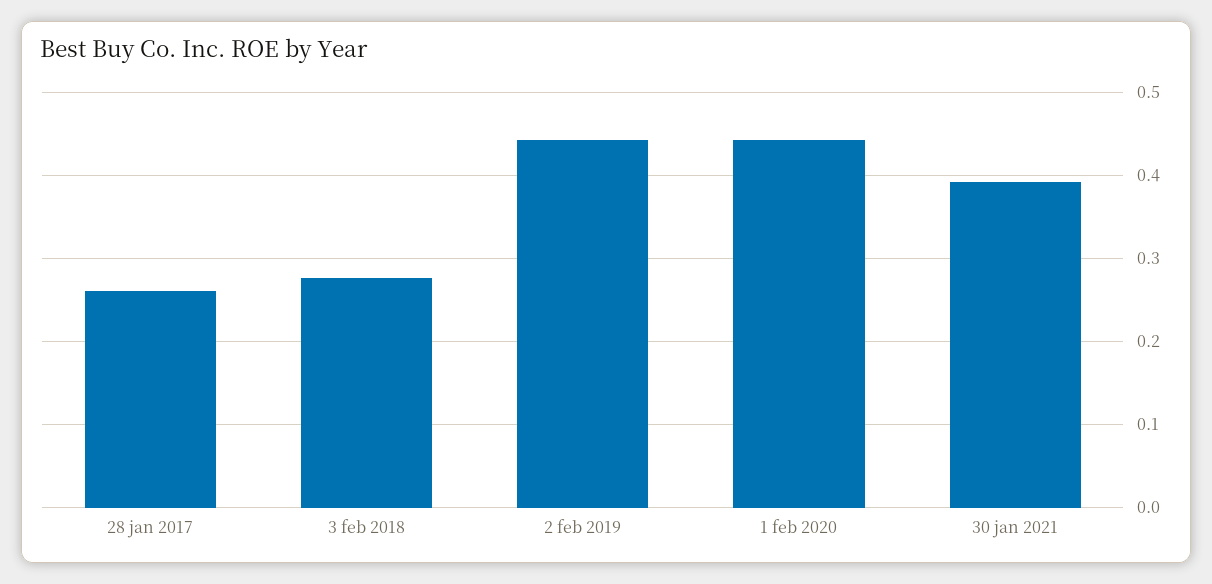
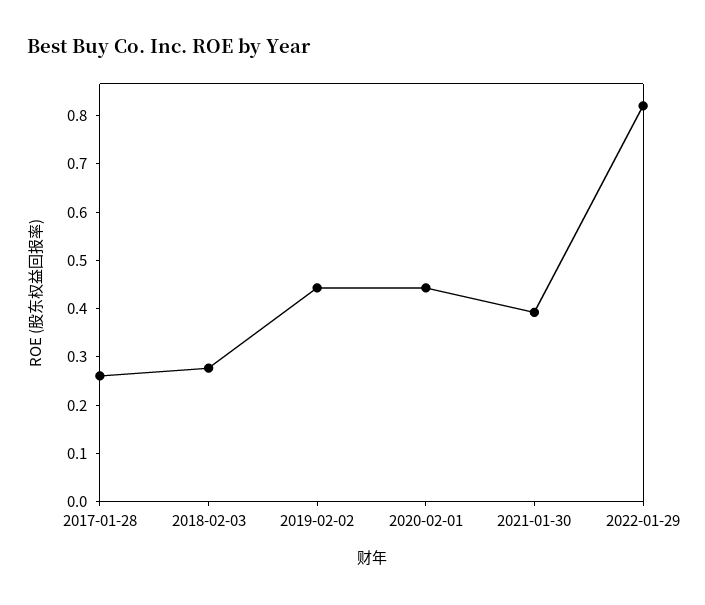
2022-01-29: none -> 0.82

